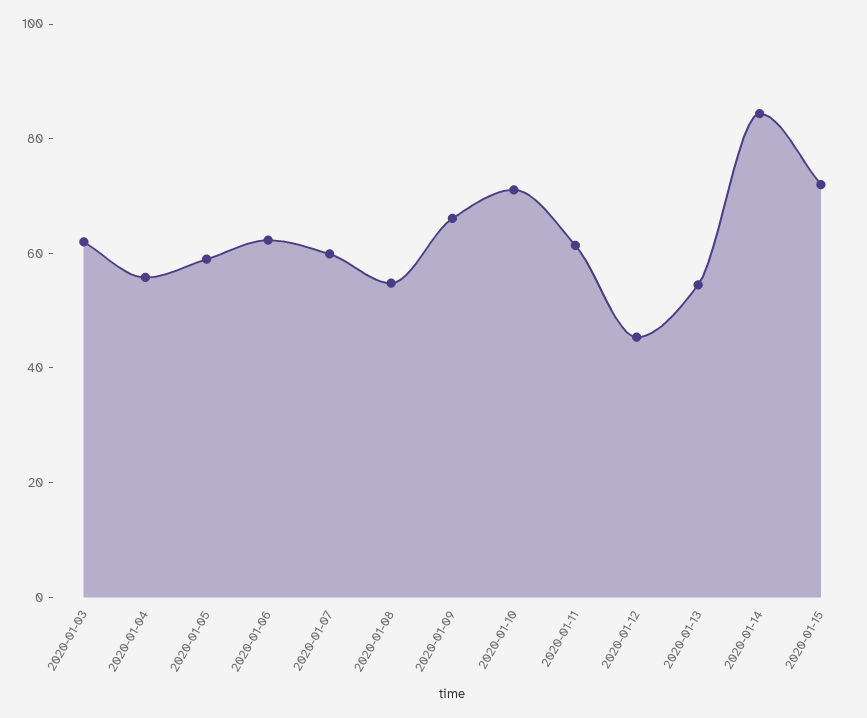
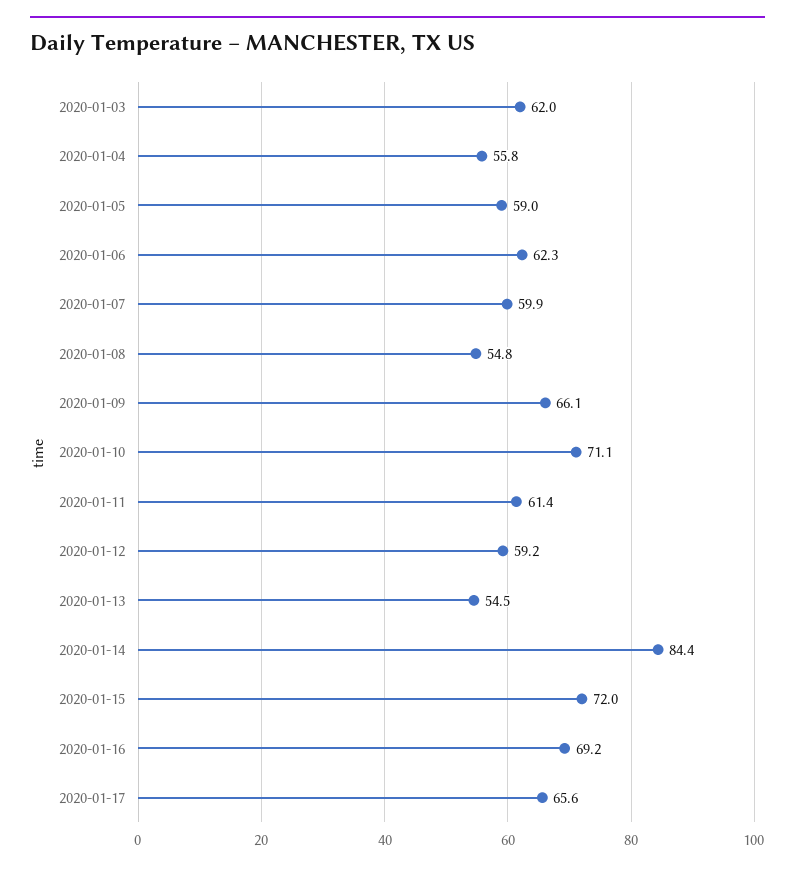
2020-01-12: 45 -> 59.2
2020-01-16: none -> 69.2
2020-01-17: none -> 65.6

